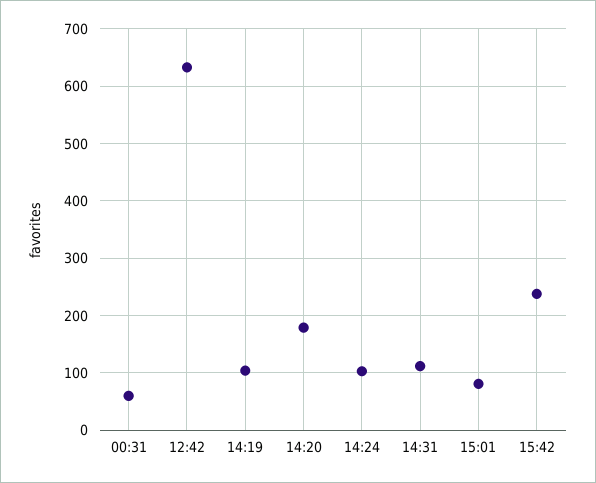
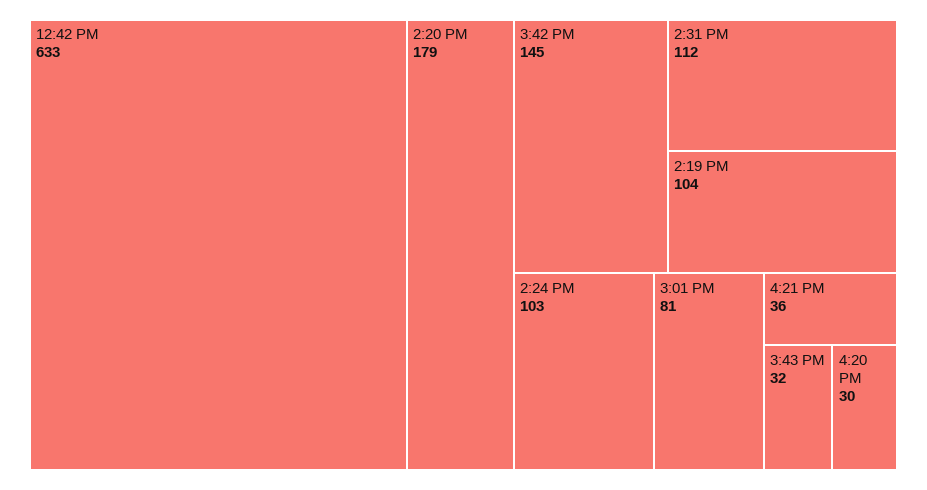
00:31: 60 -> none
15:42: 240 -> 145
4:21 PM: none -> 36
3:43 PM: none -> 32
4:20 PM: none -> 30

